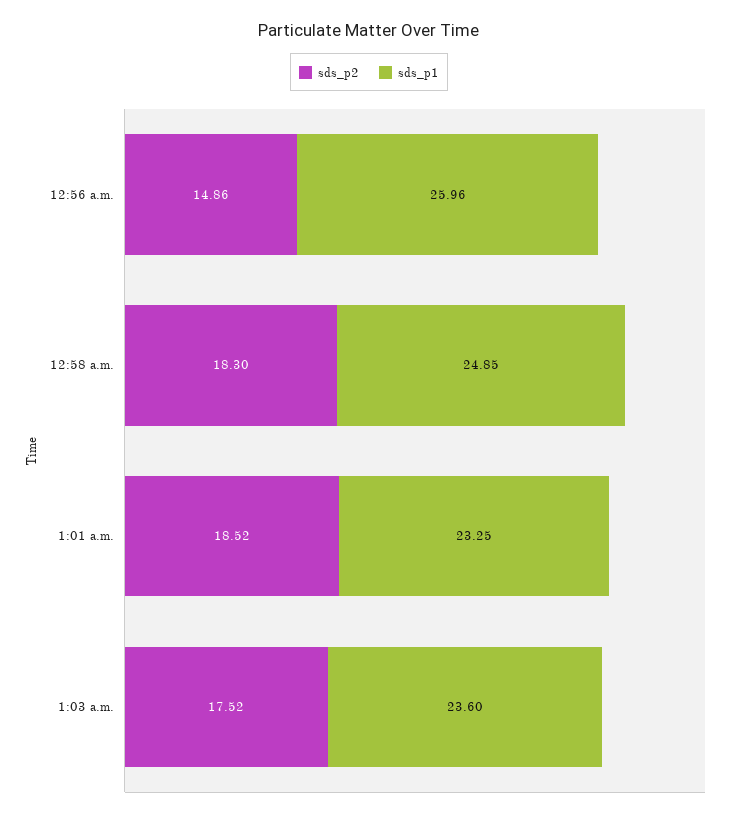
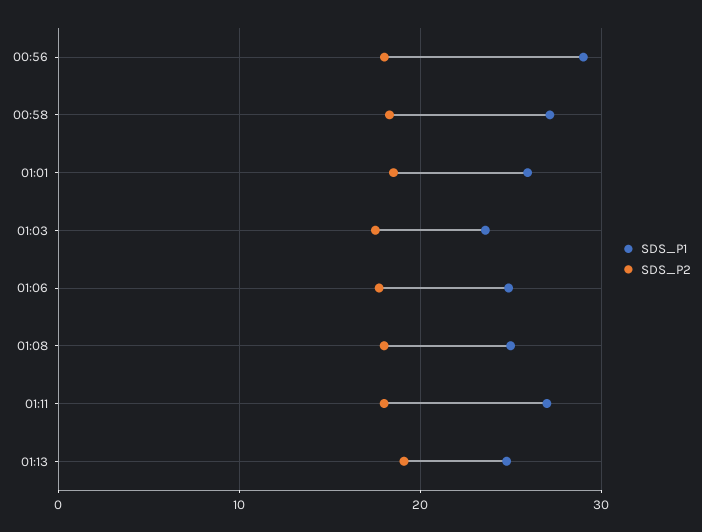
sds_p2, 12:56 a.m.: 14.86 -> 18
sds_p1, 12:56 a.m.: 25.96 -> 29
sds_p1, 12:58 a.m.: 24.85 -> 27
sds_p1, 1:01 a.m.: 23.25 -> 26
sds_p1, 01:06: none -> 25
sds_p2, 01:06: none -> 18
sds_p1, 01:08: none -> 25
sds_p2, 01:08: none -> 18
sds_p1, 01:11: none -> 27
sds_p2, 01:11: none -> 18
sds_p1, 01:13: none -> 25
sds_p2, 01:13: none -> 19

